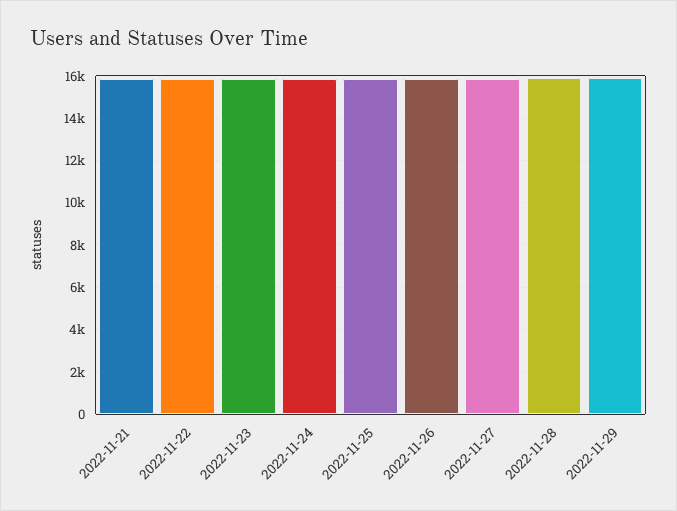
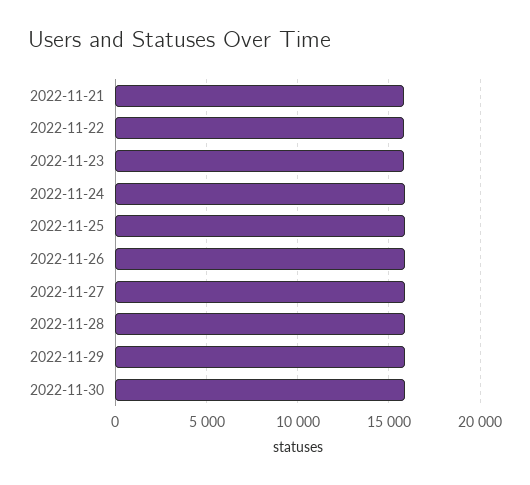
2022-11-30: none -> 16000

